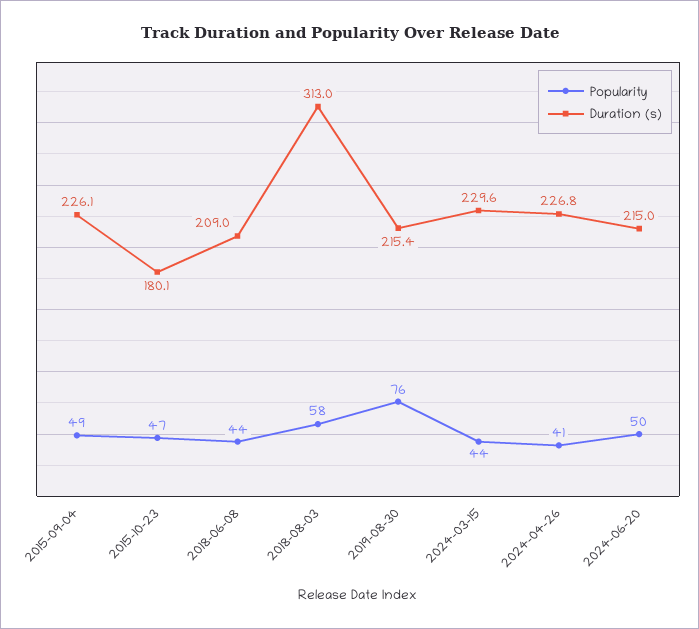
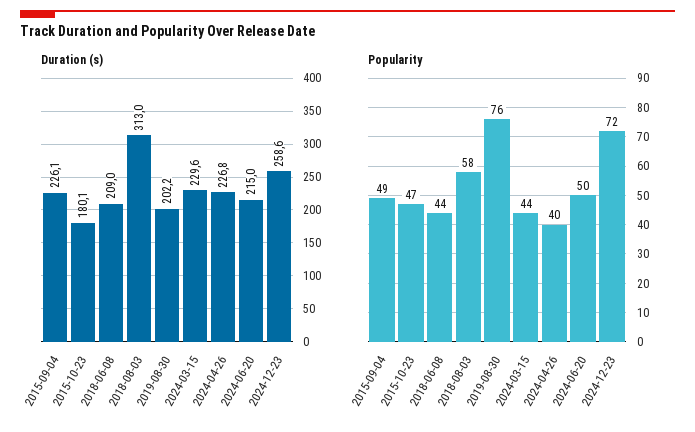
Duration (s), 2019-08-30: 215.4 -> 202.2
Popularity, 2024-04-26: 41 -> 40
Duration (s), 2024-12-23: none -> 258.6
Popularity, 2024-12-23: none -> 72

